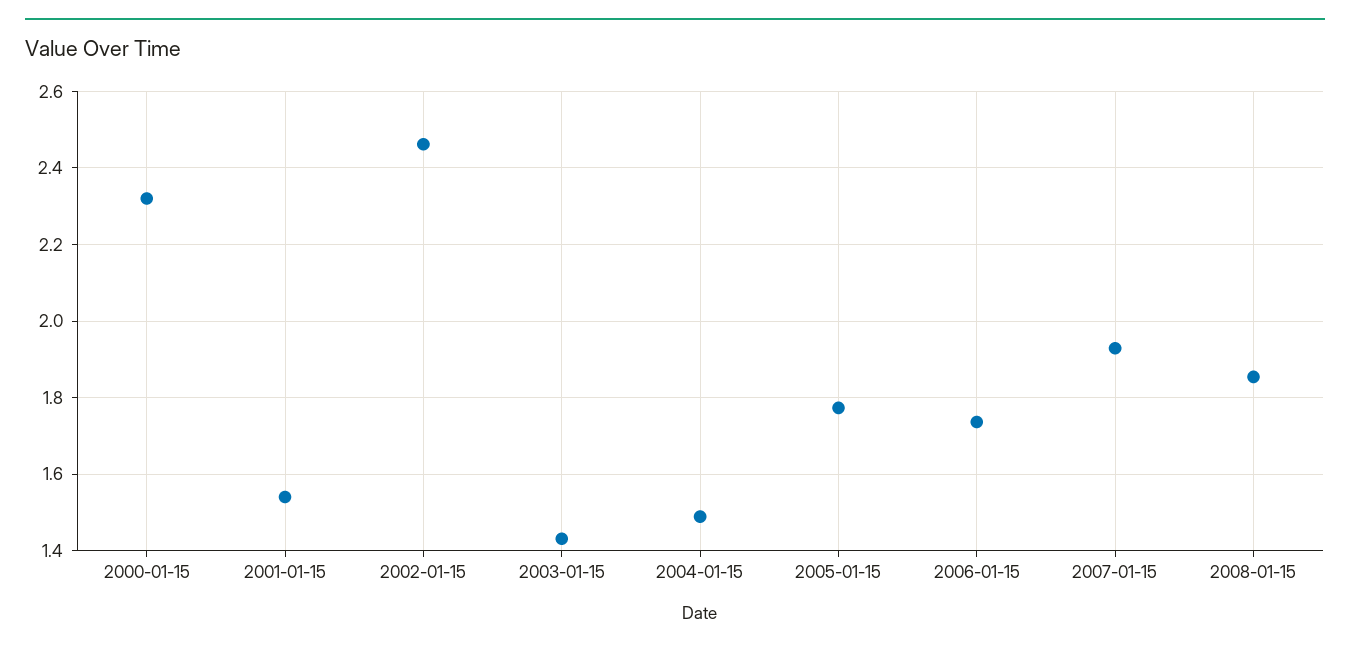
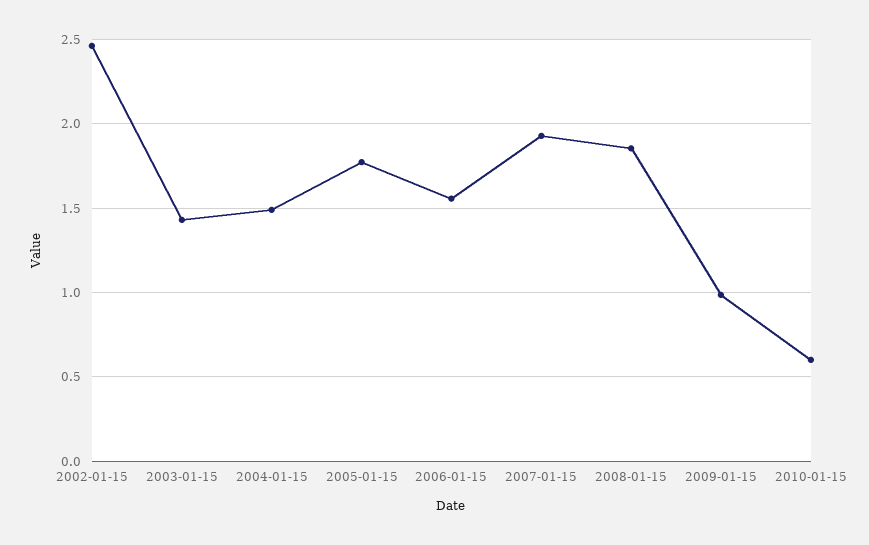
2000-01-15: 2.32 -> none
2001-01-15: 1.54 -> none
2006-01-15: 1.74 -> 1.55
2009-01-15: none -> 1
2010-01-15: none -> 0.6

